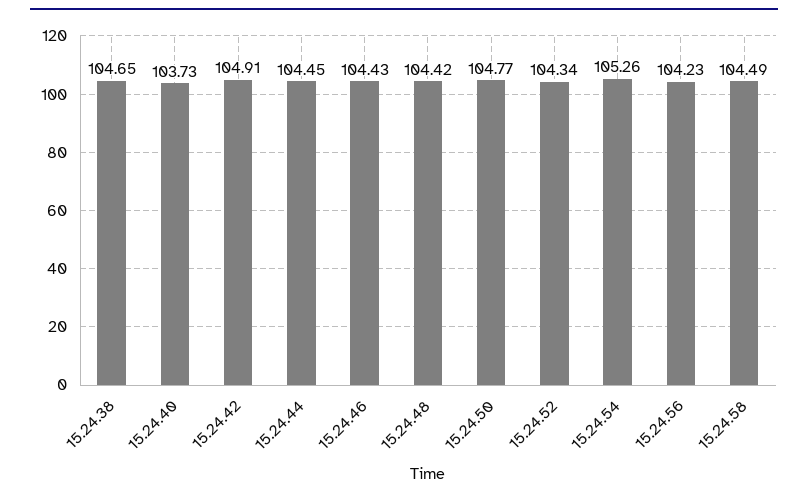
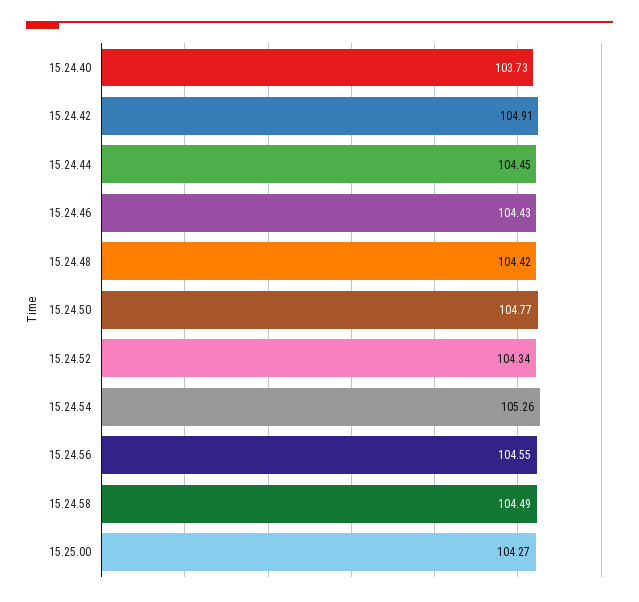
15.24.38: 104.65 -> none
15.24.56: 104.23 -> 104.55
15.25.00: none -> 104.27

